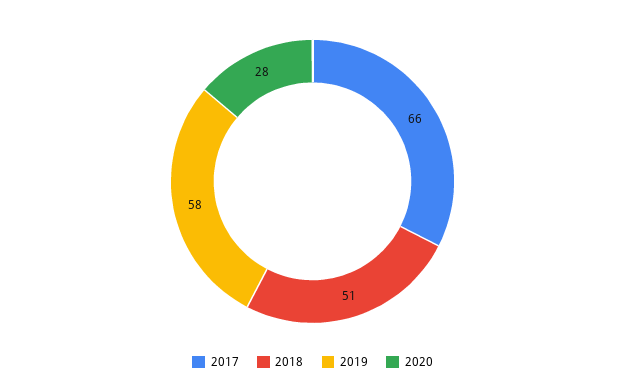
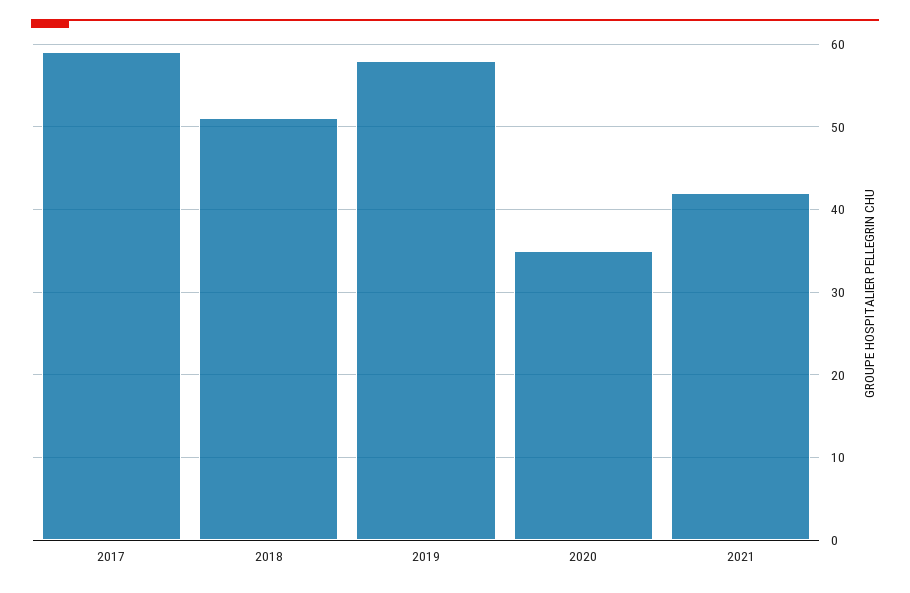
2017: 66 -> 59
2020: 28 -> 35
2021: none -> 42

